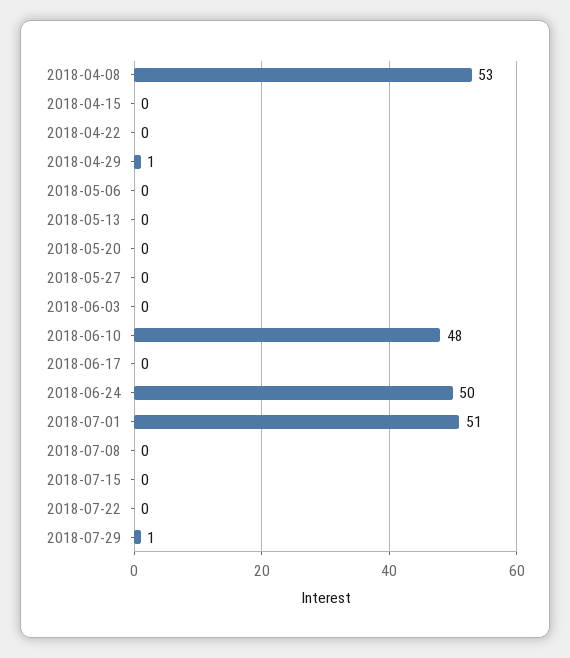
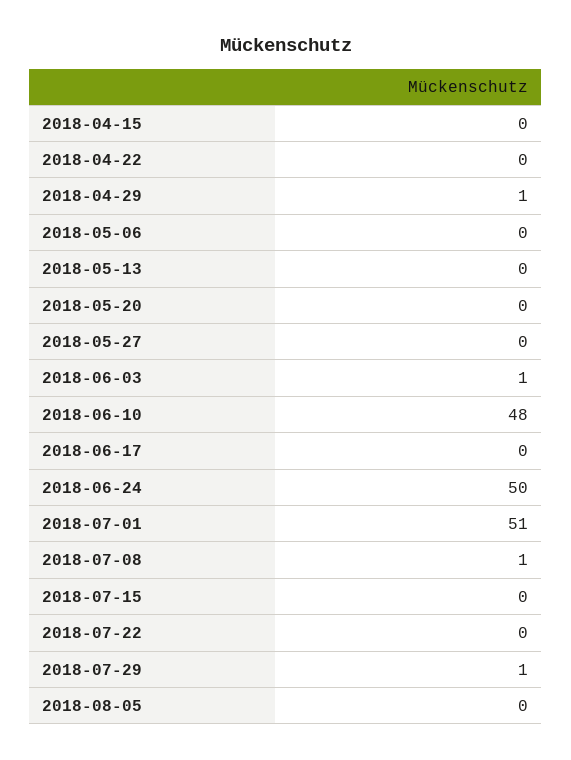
2018-04-08: 53 -> none
2018-06-03: 0 -> 1
2018-07-08: 0 -> 1
2018-08-05: none -> 0

